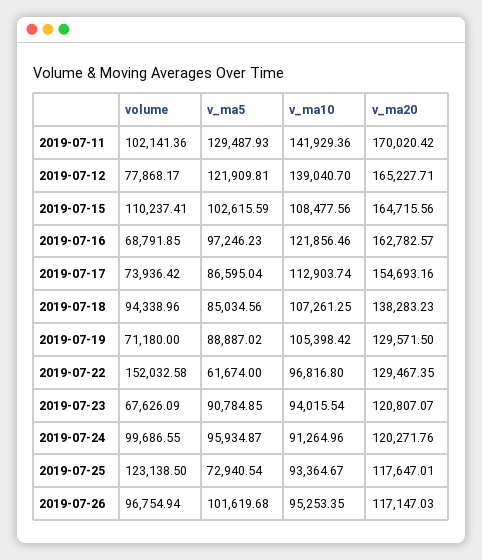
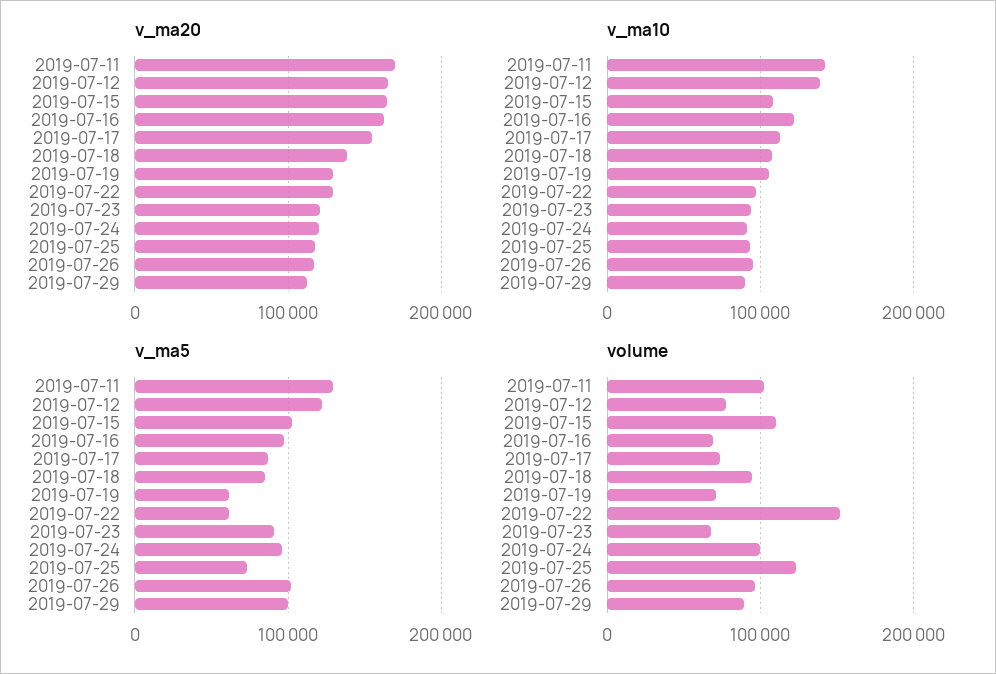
v_ma5, 2019-07-19: 88887.02 -> 60000
v_ma20, 2019-07-29: none -> 110000
v_ma10, 2019-07-29: none -> 90000
v_ma5, 2019-07-29: none -> 100000
volume, 2019-07-29: none -> 90000

